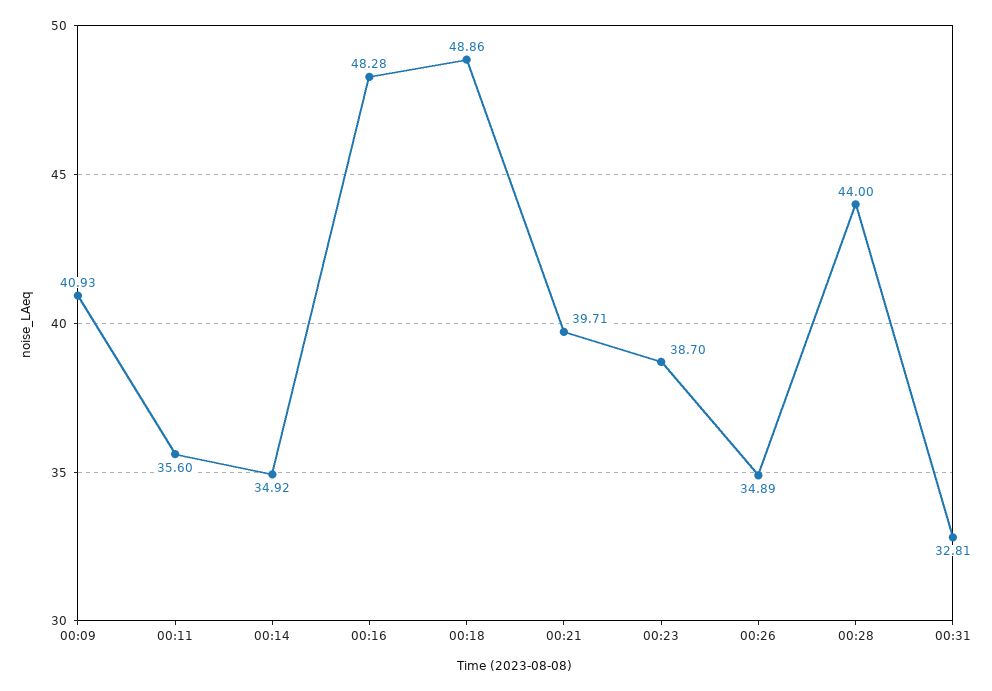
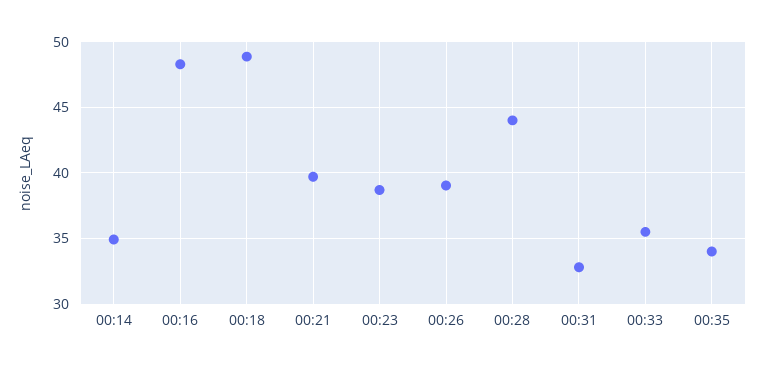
00:09: 40.93 -> none
00:11: 35.6 -> none
00:26: 34.89 -> 39
00:33: none -> 35.5
00:35: none -> 34

